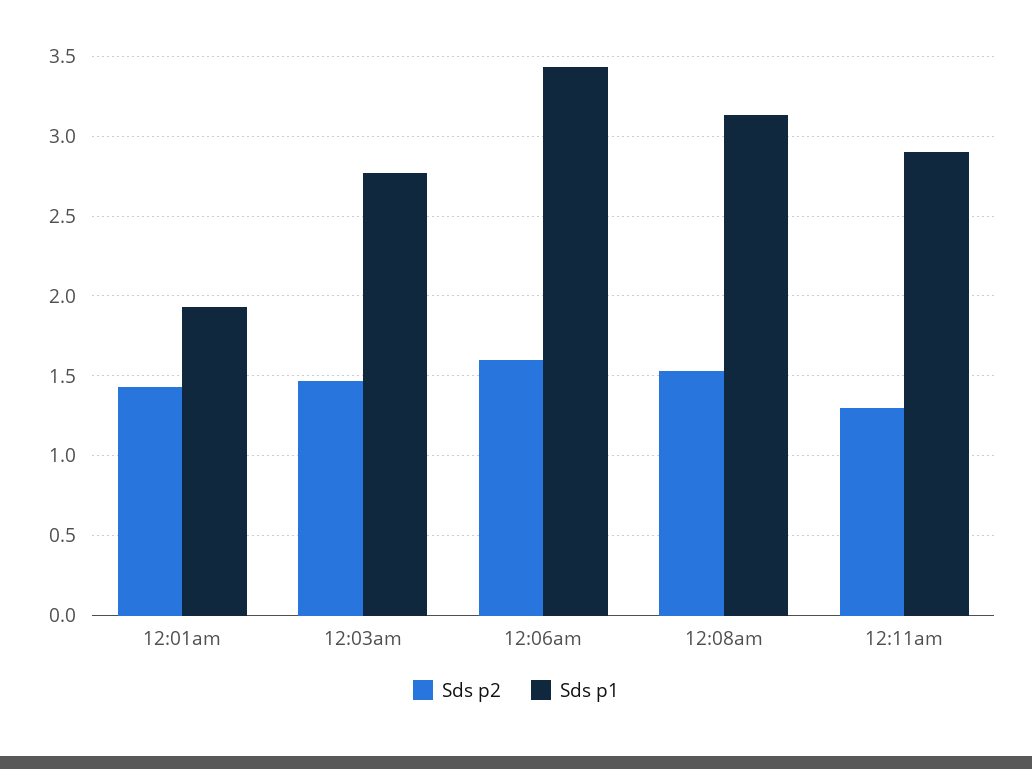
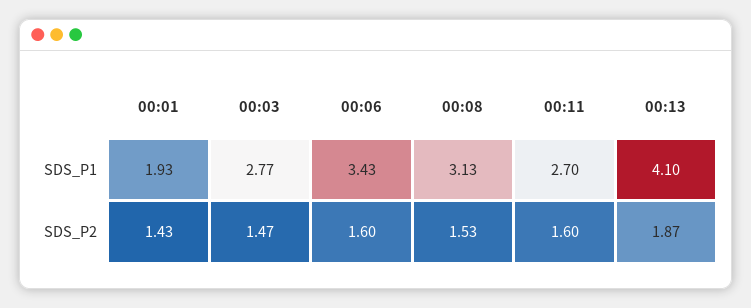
Sds p2, 12:11am: 1.3 -> 1.6
Sds p1, 12:11am: 2.9 -> 2.7
Sds p1, 00:13: none -> 4.1
Sds p2, 00:13: none -> 1.87

